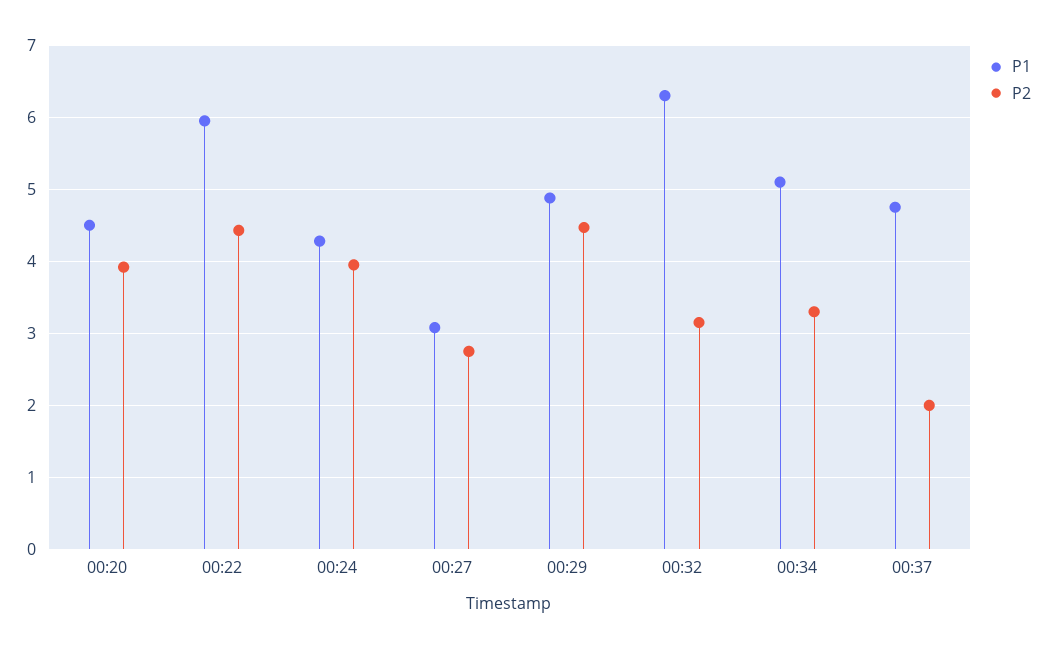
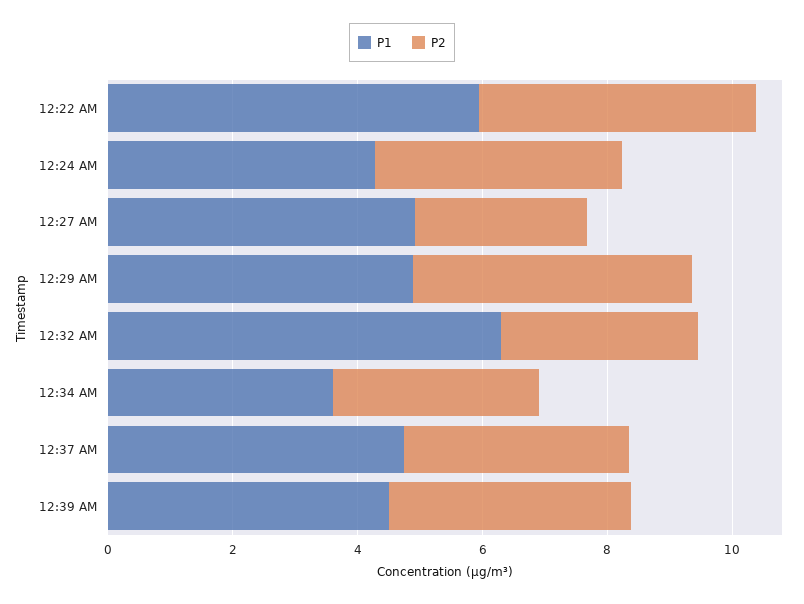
P1, 00:20: 4.5 -> none
P2, 00:20: 3.9 -> none
P1, 00:27: 3.1 -> 5
P1, 00:34: 5.1 -> 3.5
P2, 00:37: 2 -> 3.5
P1, 12:39 AM: none -> 4.5
P2, 12:39 AM: none -> 4

